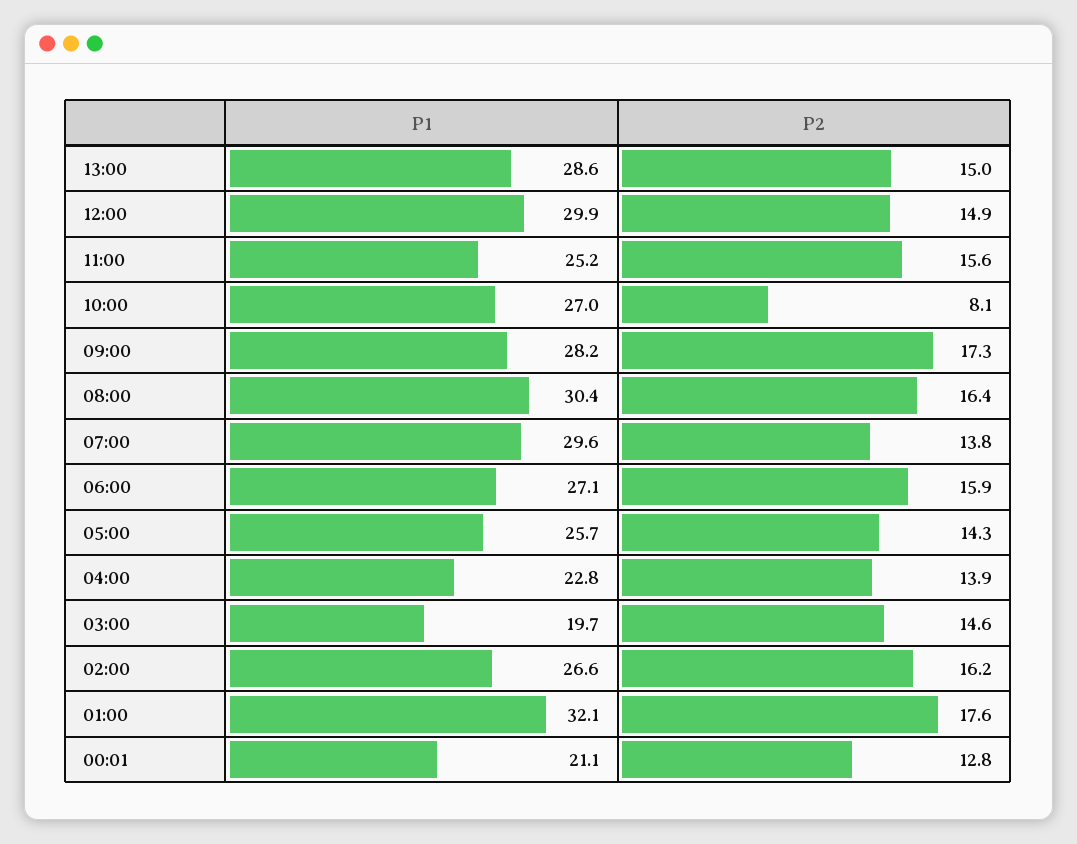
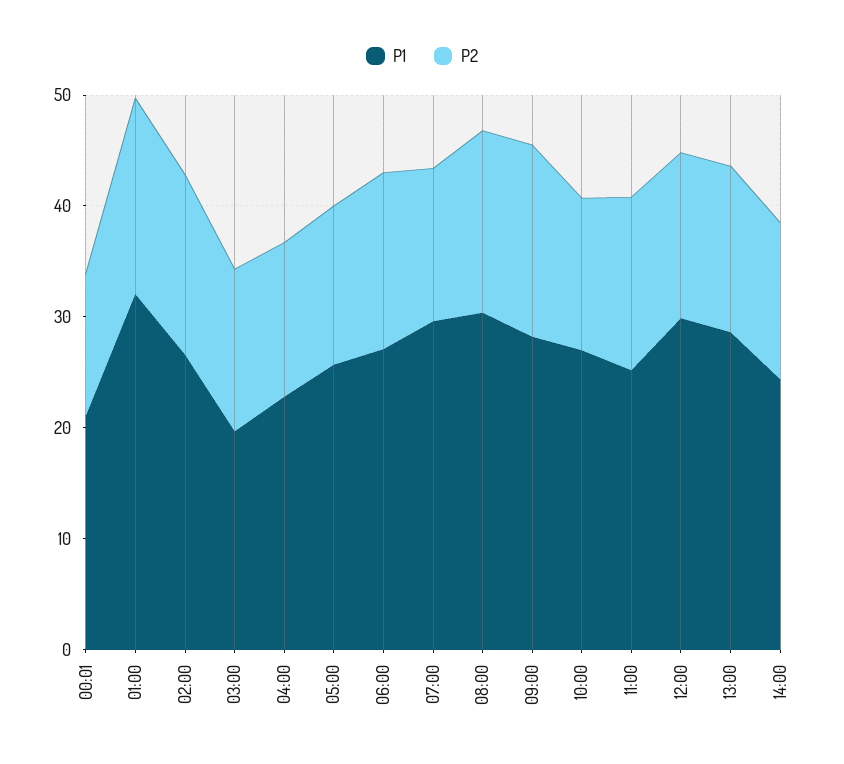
P2, 10:00: 8.1 -> 14
P1, 14:00: none -> 24
P2, 14:00: none -> 14

